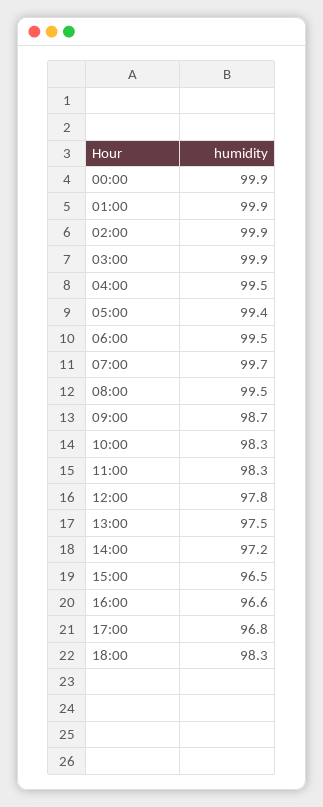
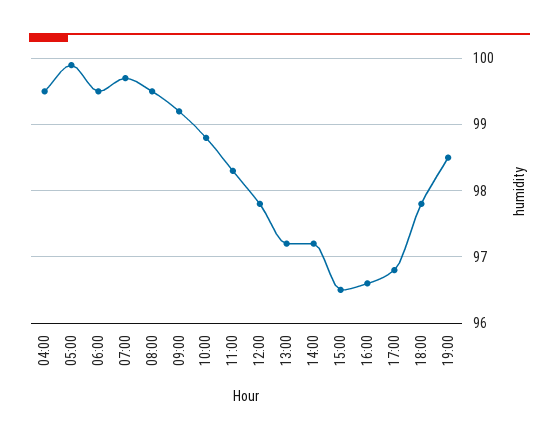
00:00: 99.9 -> none
01:00: 99.9 -> none
02:00: 99.9 -> none
03:00: 99.9 -> none
05:00: 99.4 -> 99.9
09:00: 98.7 -> 99.2
10:00: 98.3 -> 98.8
13:00: 97.5 -> 97.2
18:00: 98.3 -> 97.8
19:00: none -> 98.5

